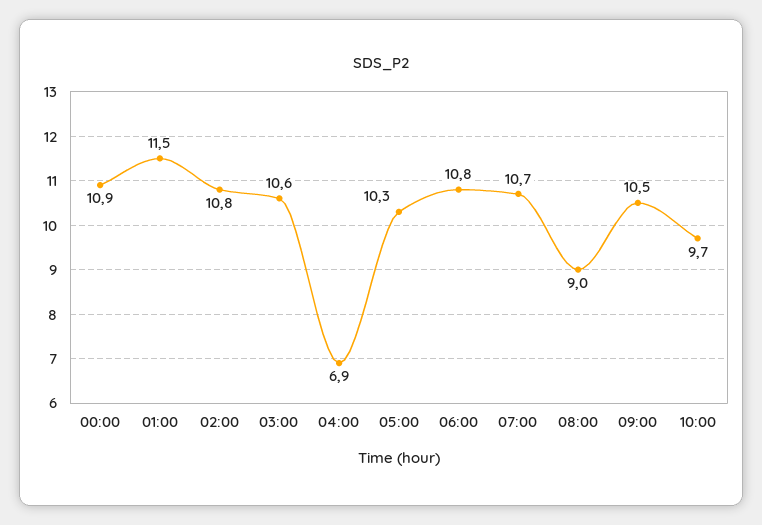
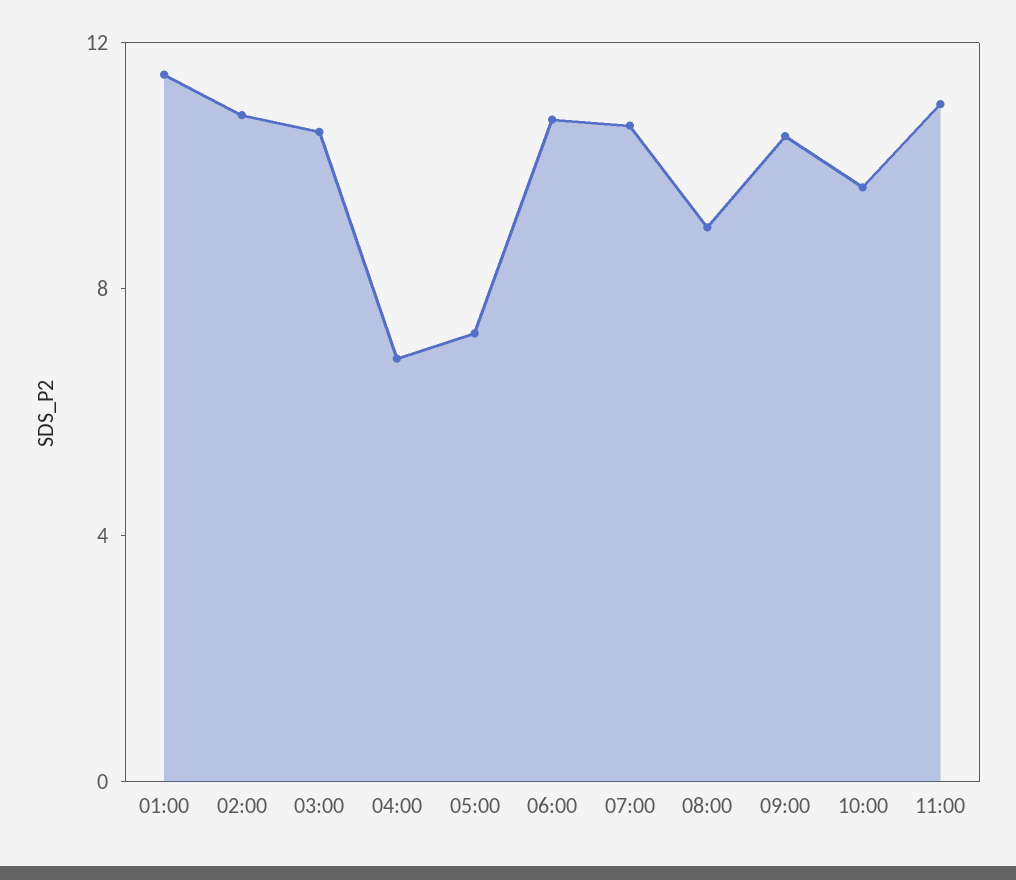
00:00: 10.9 -> none
05:00: 10.3 -> 7
11:00: none -> 11

